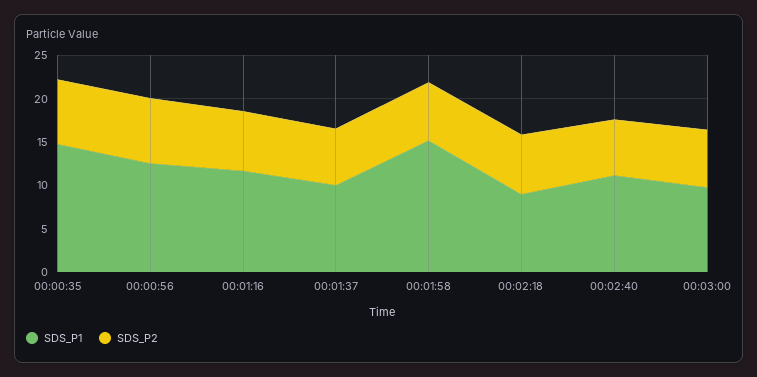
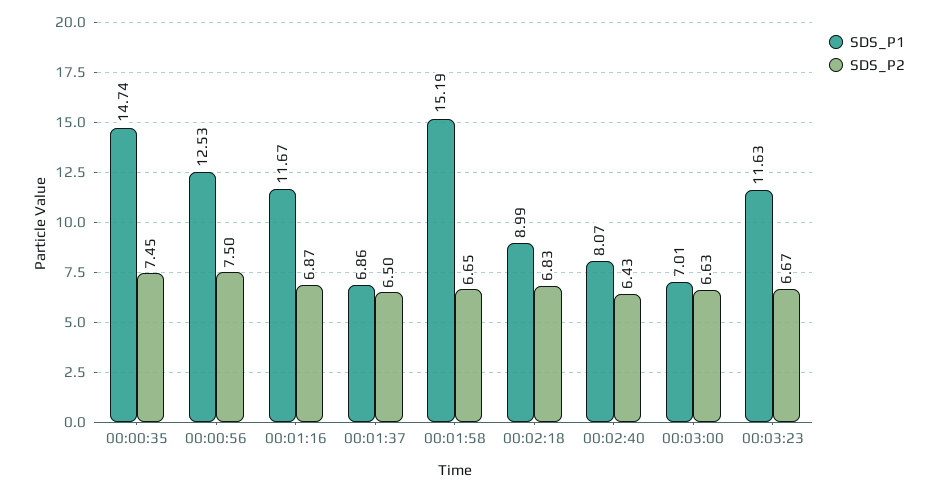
SDS_P1, 00:01:37: 10 -> 6.86
SDS_P1, 00:02:40: 11 -> 8.07
SDS_P1, 00:03:00: 10 -> 7.01
SDS_P1, 00:03:23: none -> 11.63
SDS_P2, 00:03:23: none -> 6.67

